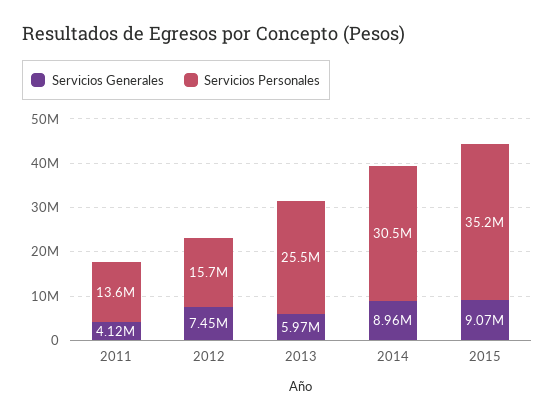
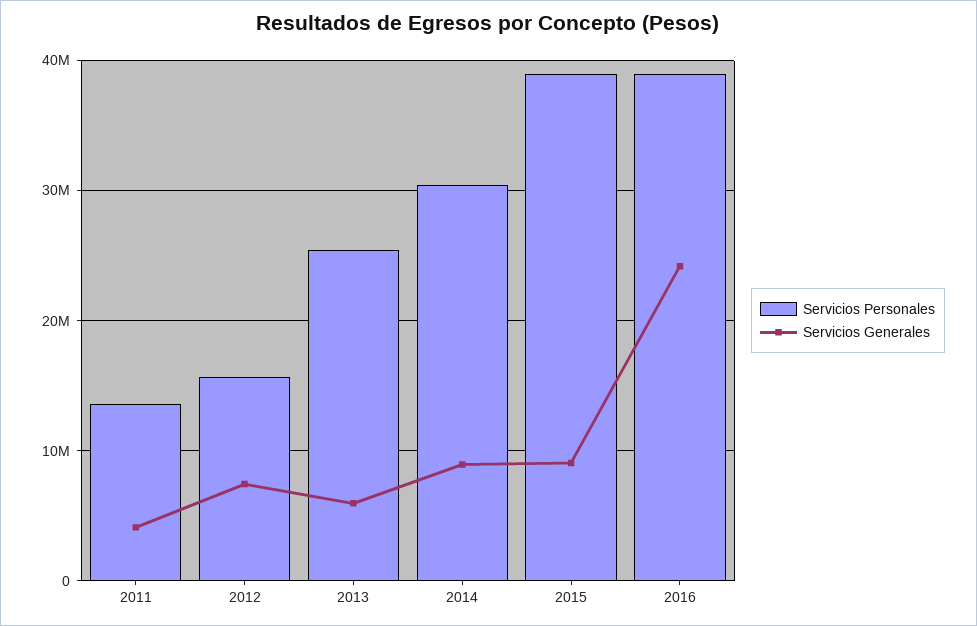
Servicios Personales, 2015: 35200000 -> 39000000
Servicios Personales, 2016: none -> 39000000
Servicios Generales, 2016: none -> 24000000

